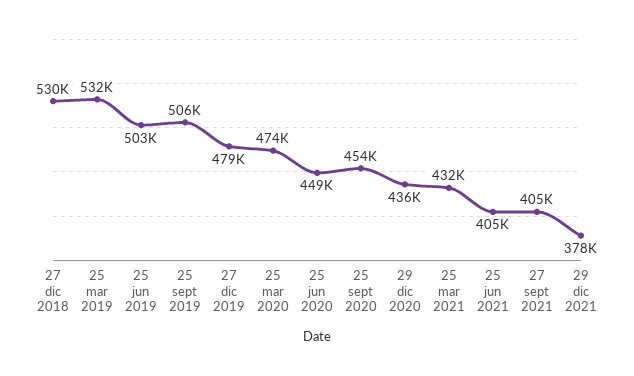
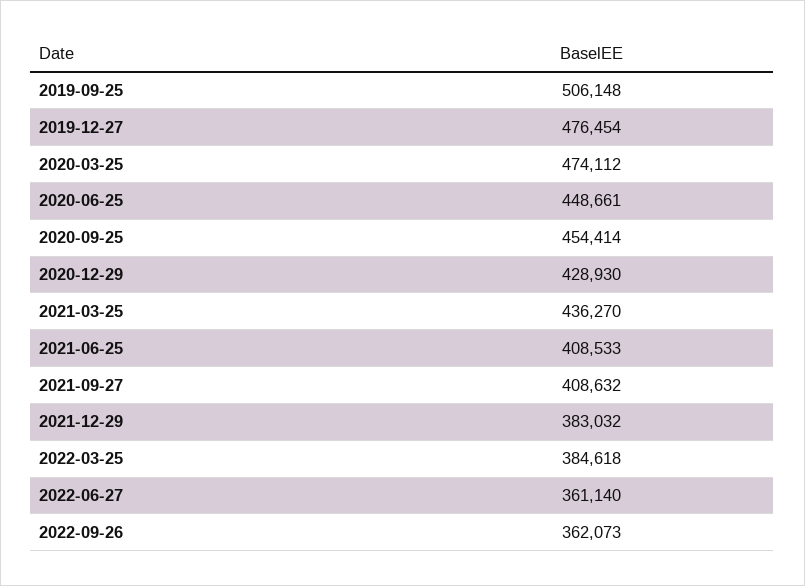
27 dic 2018: 530000 -> none
25 mar 2019: 532000 -> none
25 jun 2019: 503000 -> none
27 dic 2019: 479000 -> 476454
29 dic 2020: 436000 -> 428930
25 mar 2021: 432000 -> 436270
25 jun 2021: 405000 -> 408533
27 sept 2021: 405000 -> 408632
29 dic 2021: 378000 -> 383032
2022-03-25: none -> 384618
2022-06-27: none -> 361140
2022-09-26: none -> 362073

